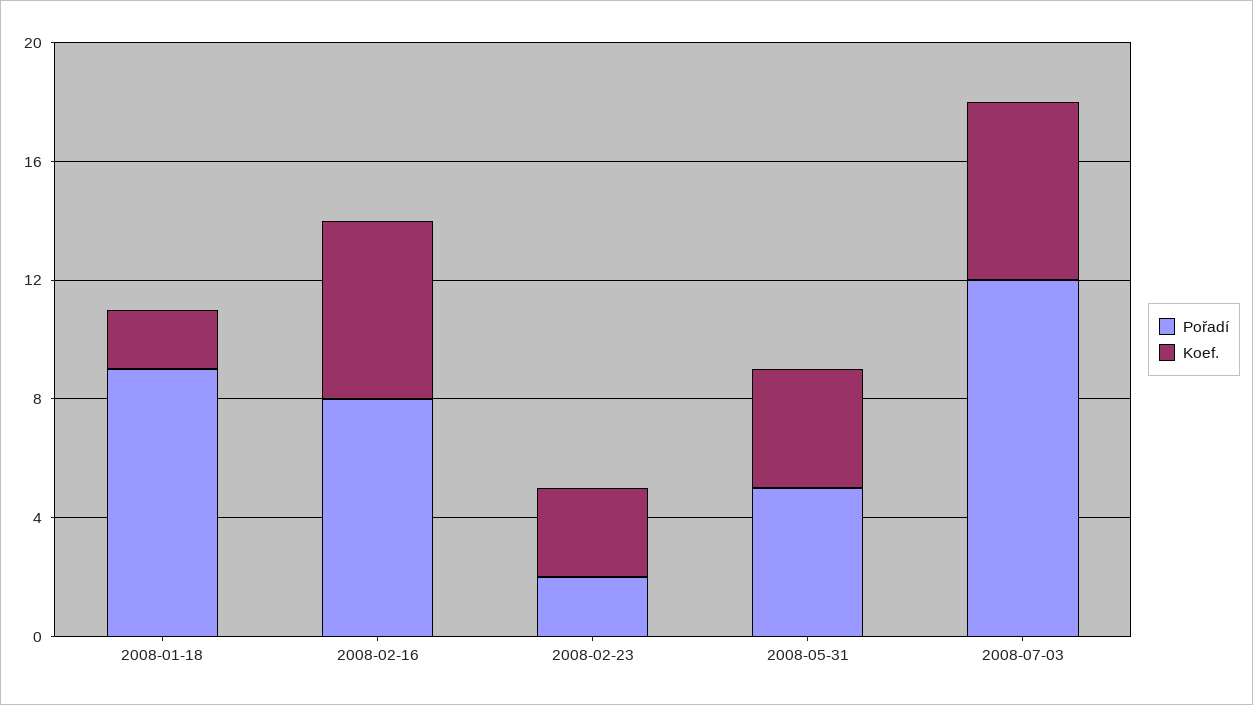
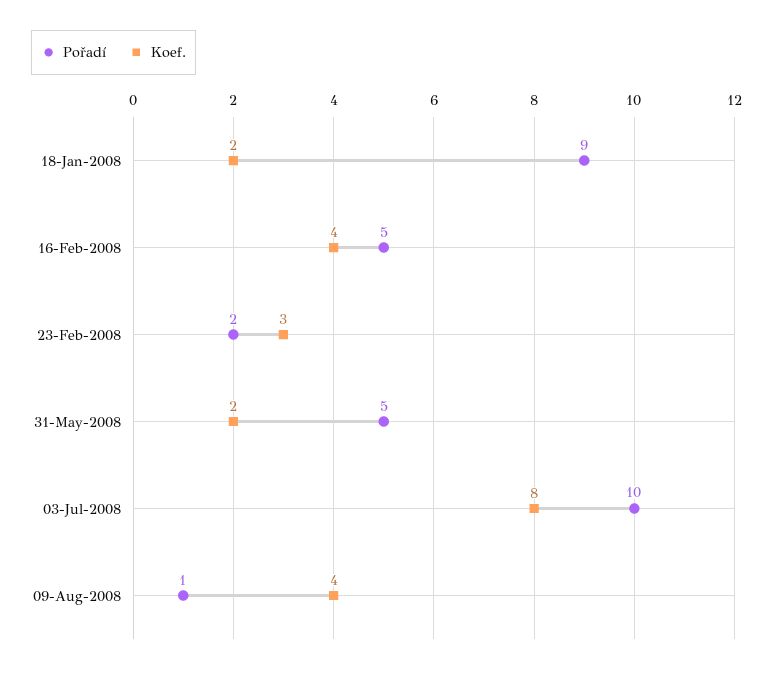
Pořadí, 2008-02-16: 8 -> 5
Koef., 2008-02-16: 6 -> 4
Koef., 2008-05-31: 4 -> 2
Pořadí, 2008-07-03: 12 -> 10
Koef., 2008-07-03: 6 -> 8
Pořadí, 09-Aug-2008: none -> 1
Koef., 09-Aug-2008: none -> 4

